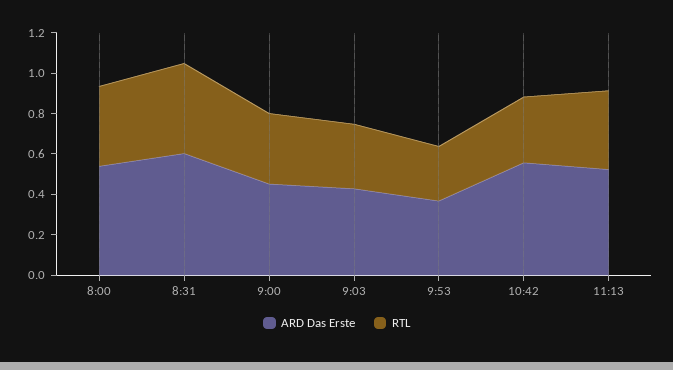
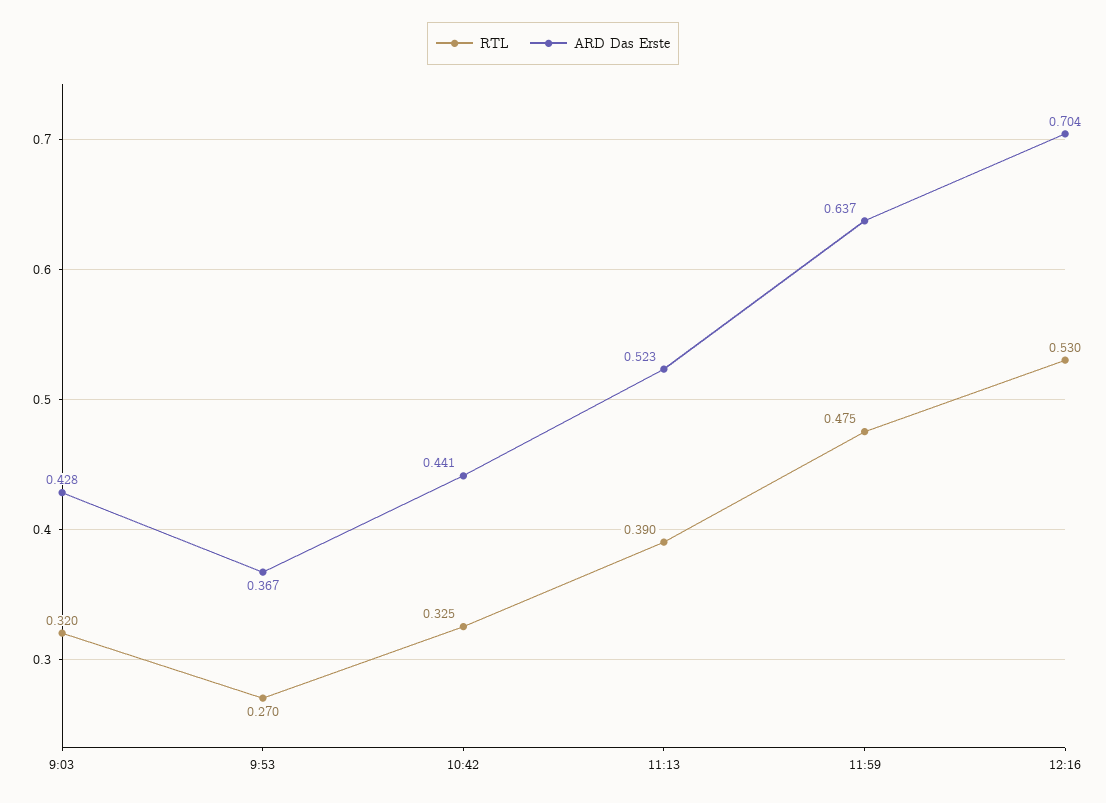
ARD Das Erste, 8:00: 0.55 -> none
RTL, 8:00: 0.4 -> none
ARD Das Erste, 8:31: 0.6 -> none
RTL, 8:31: 0.45 -> none
ARD Das Erste, 9:00: 0.45 -> none
RTL, 9:00: 0.35 -> none
ARD Das Erste, 10:42: 0.55 -> 0.441
RTL, 11:59: none -> 0.475
ARD Das Erste, 11:59: none -> 0.637
RTL, 12:16: none -> 0.53
ARD Das Erste, 12:16: none -> 0.704

